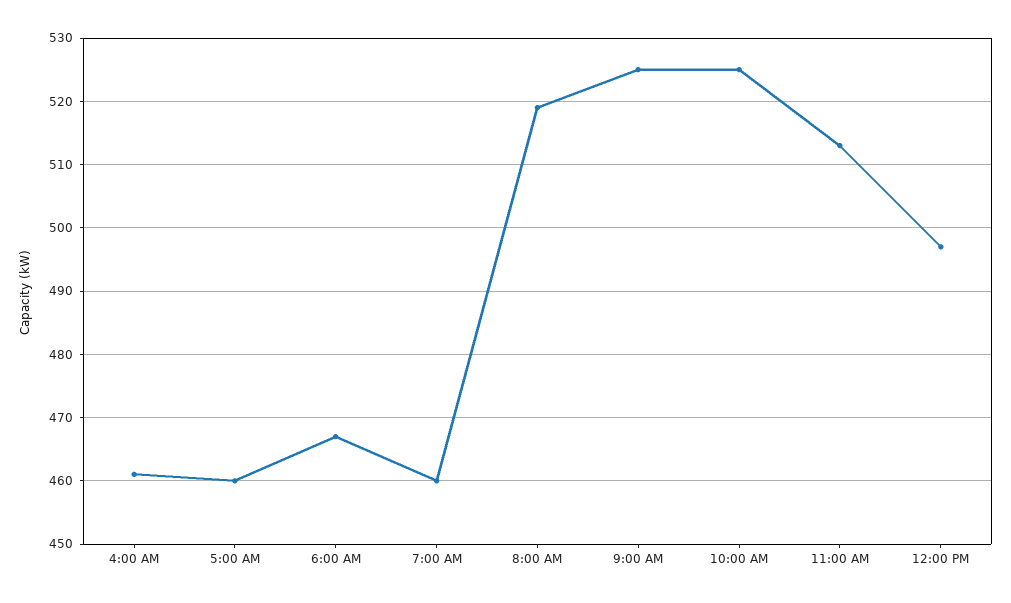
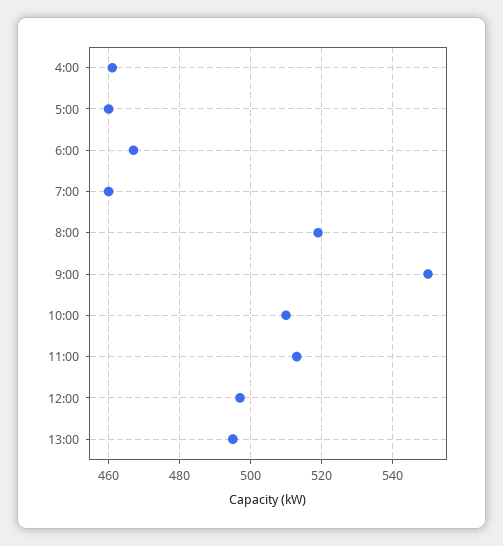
9:00 AM: 525 -> 550
10:00 AM: 525 -> 510
13:00: none -> 495

